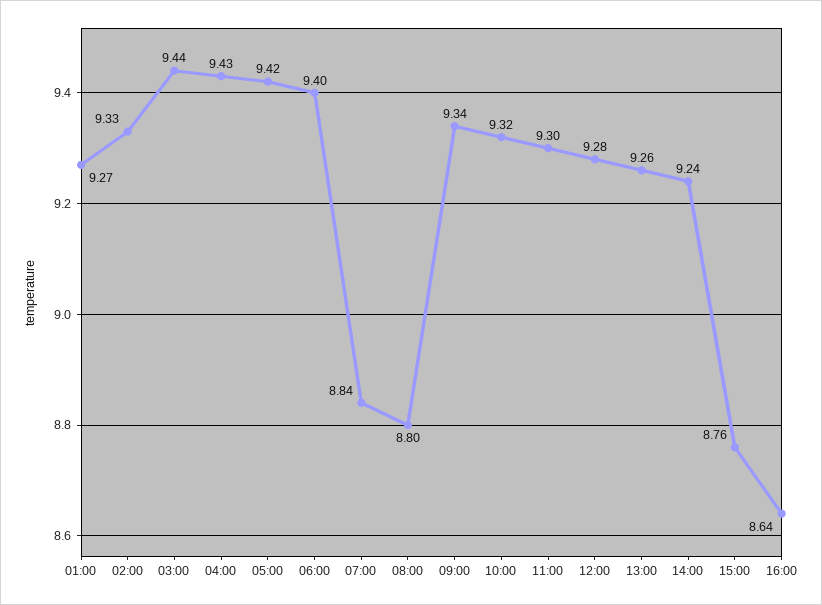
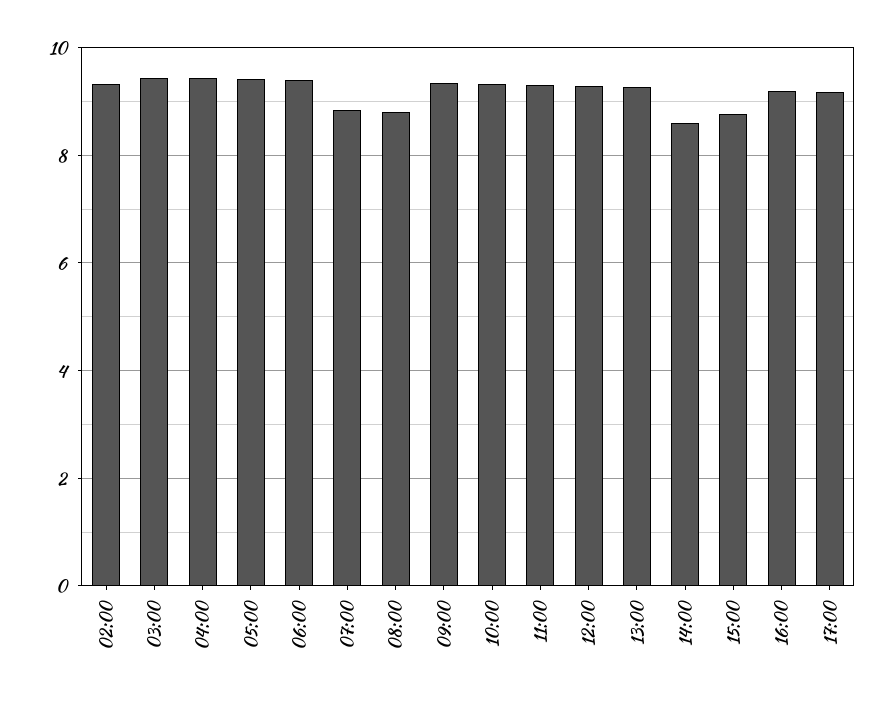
01:00: 9.27 -> none
14:00: 9.24 -> 8.6
16:00: 8.64 -> 9.2
17:00: none -> 9.2

